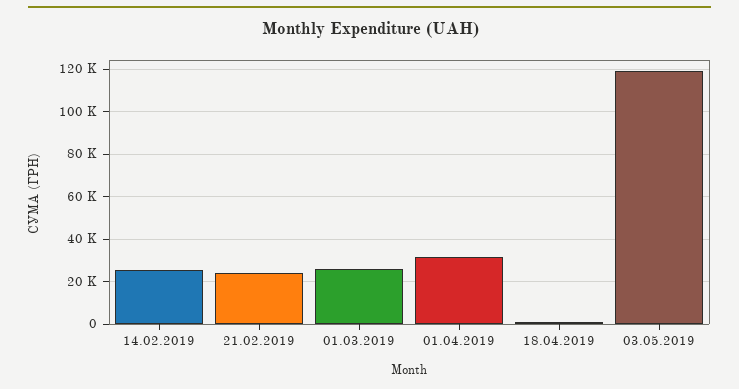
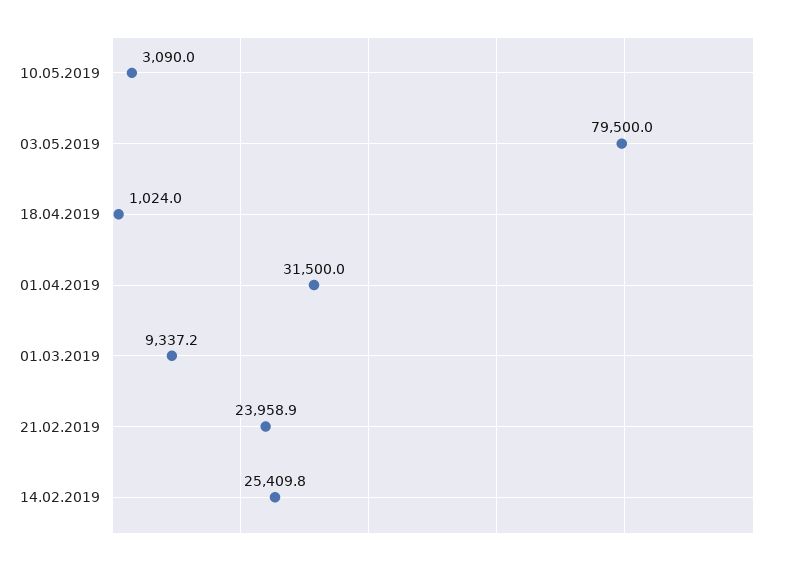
01.03.2019: 25000 -> 9337.2
03.05.2019: 120000 -> 79500
10.05.2019: none -> 3090

